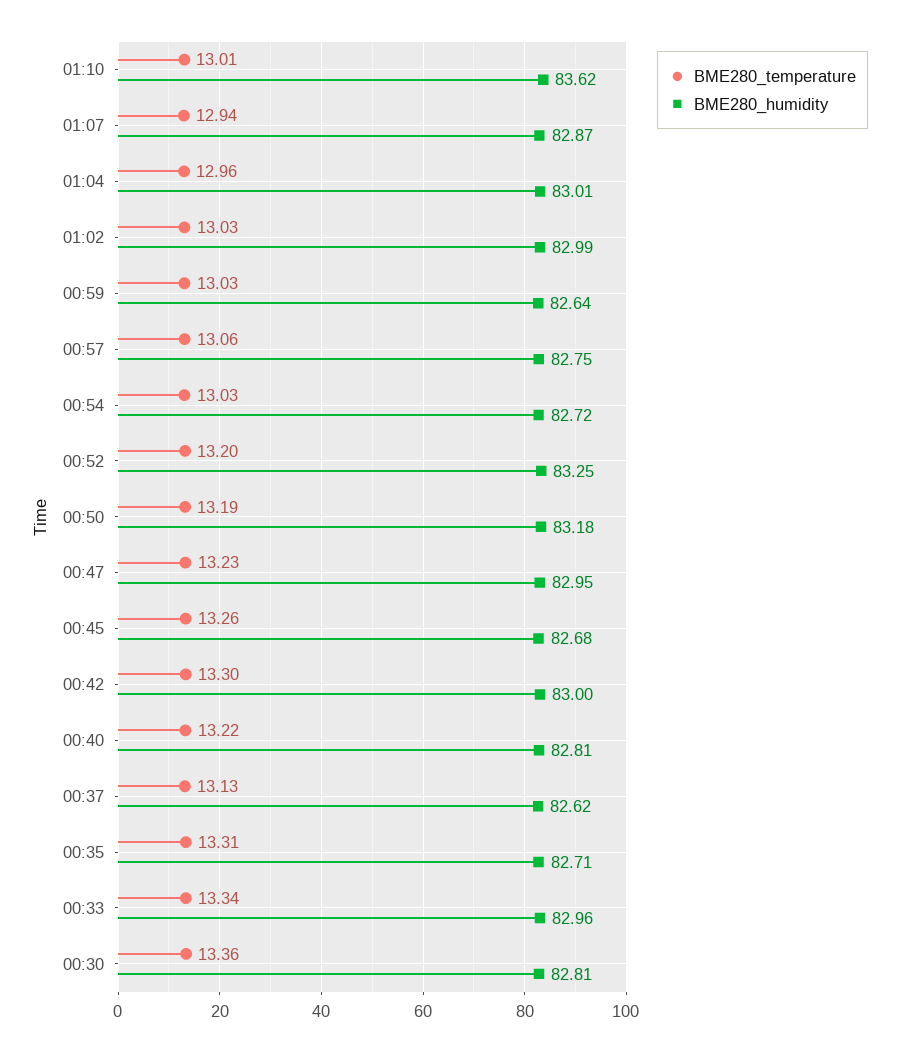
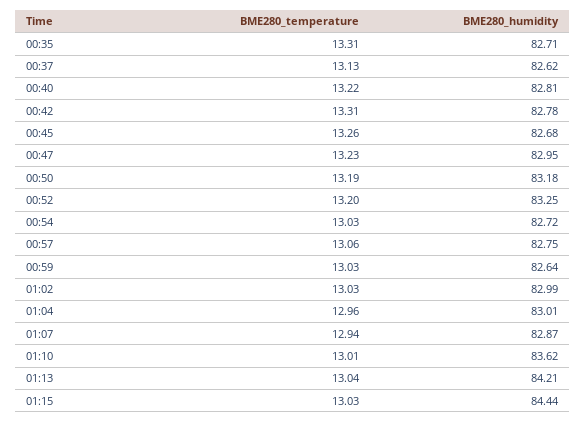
BME280_temperature, 00:42: 13.3 -> 13.31
BME280_humidity, 00:42: 83 -> 82.78
BME280_temperature, 00:33: 13.34 -> none
BME280_humidity, 00:33: 82.96 -> none
BME280_temperature, 00:30: 13.36 -> none
BME280_humidity, 00:30: 82.81 -> none
BME280_temperature, 01:13: none -> 13.04
BME280_humidity, 01:13: none -> 84.21
BME280_temperature, 01:15: none -> 13.03
BME280_humidity, 01:15: none -> 84.44

